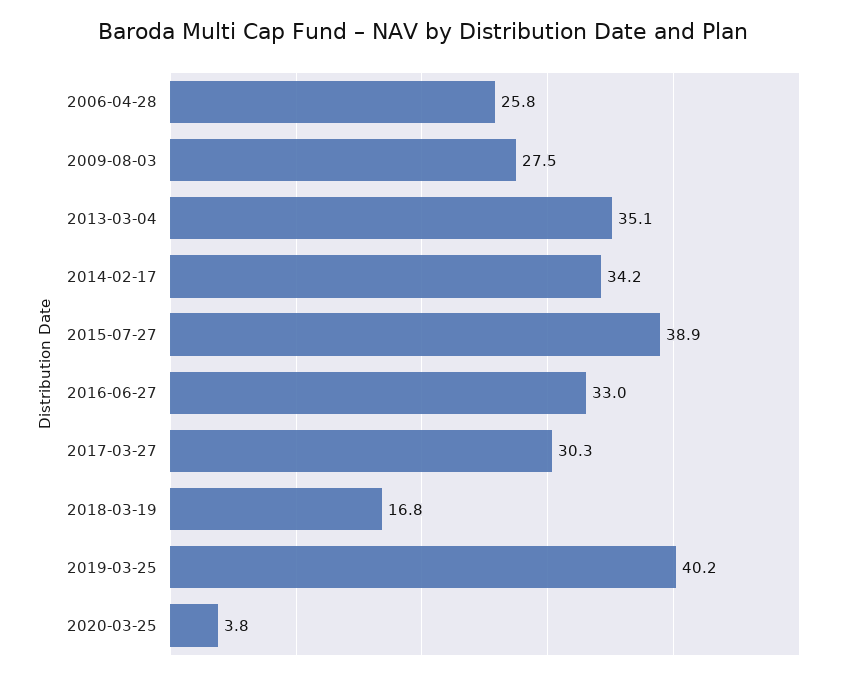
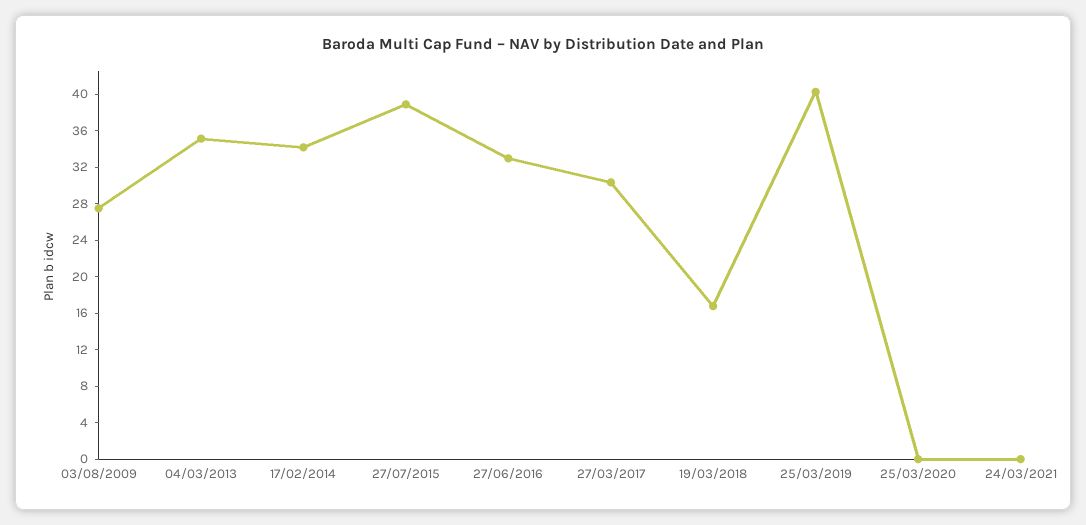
2006-04-28: 25.8 -> none
2020-03-25: 3.8 -> 0
24/03/2021: none -> 0

